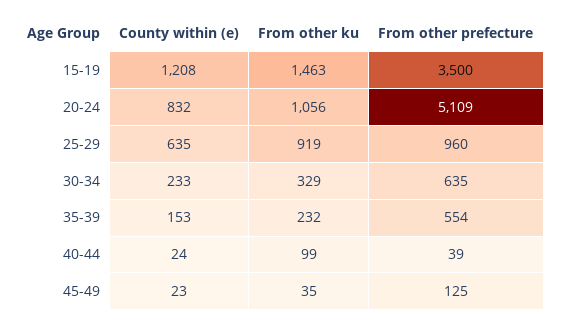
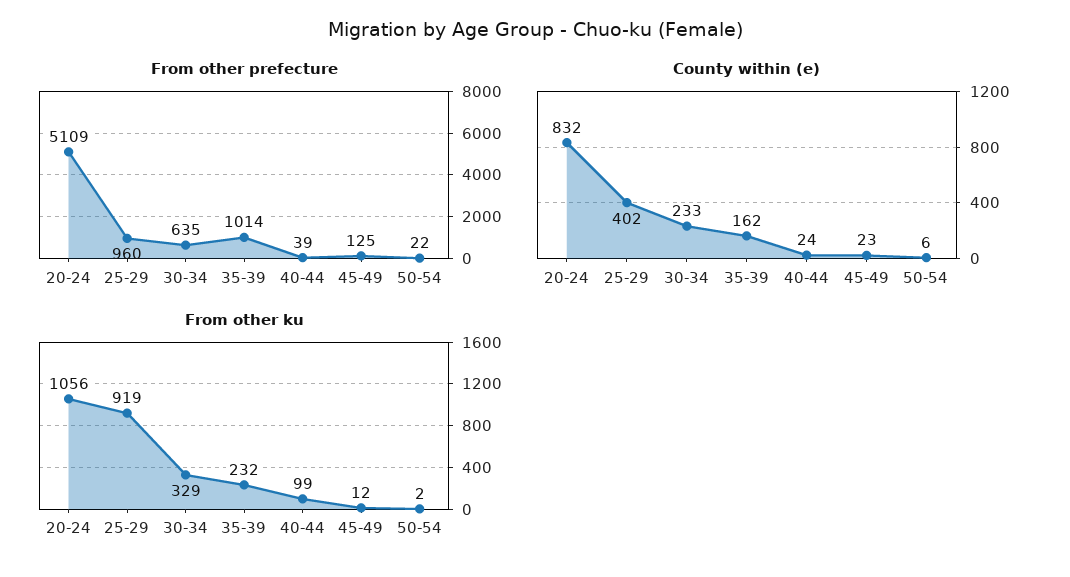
County within (e), 15-19: 1208 -> none
From other ku, 15-19: 1463 -> none
From other prefecture, 15-19: 3500 -> none
County within (e), 25-29: 635 -> 402
County within (e), 35-39: 153 -> 162
From other prefecture, 35-39: 554 -> 1014
From other ku, 45-49: 35 -> 12
From other prefecture, 50-54: none -> 22
County within (e), 50-54: none -> 6
From other ku, 50-54: none -> 2

